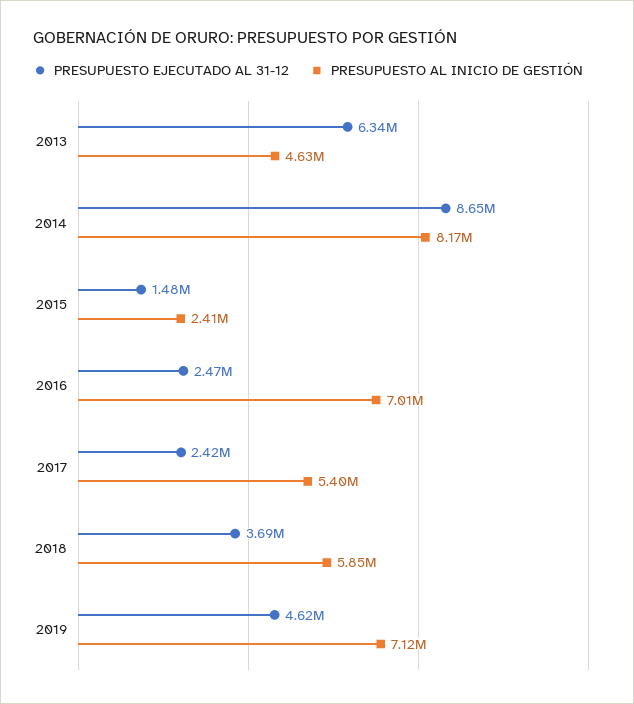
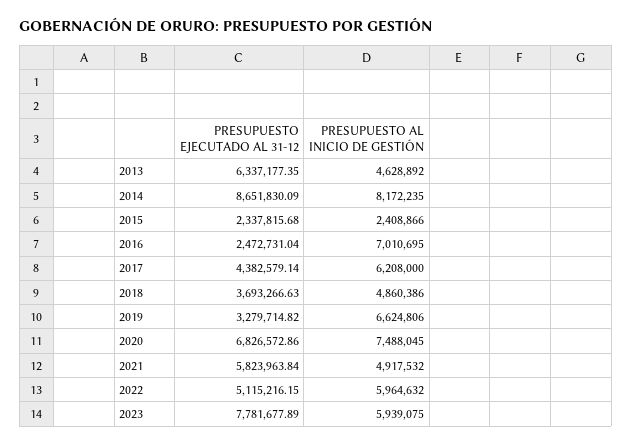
PRESUPUESTO EJECUTADO AL 31-12, 2015: 1480000 -> 2337815.68
PRESUPUESTO EJECUTADO AL 31-12, 2017: 2420000 -> 4382579.14
PRESUPUESTO AL INICIO DE GESTIÓN, 2017: 5400000 -> 6208000
PRESUPUESTO AL INICIO DE GESTIÓN, 2018: 5850000 -> 4860386
PRESUPUESTO EJECUTADO AL 31-12, 2019: 4620000 -> 3279714.82
PRESUPUESTO AL INICIO DE GESTIÓN, 2019: 7120000 -> 6624806
PRESUPUESTO EJECUTADO AL 31-12, 2020: none -> 6826572.86
PRESUPUESTO AL INICIO DE GESTIÓN, 2020: none -> 7488045
PRESUPUESTO EJECUTADO AL 31-12, 2021: none -> 5823963.84
PRESUPUESTO AL INICIO DE GESTIÓN, 2021: none -> 4917532
PRESUPUESTO EJECUTADO AL 31-12, 2022: none -> 5115216.15
PRESUPUESTO AL INICIO DE GESTIÓN, 2022: none -> 5964632
PRESUPUESTO EJECUTADO AL 31-12, 2023: none -> 7781677.89
PRESUPUESTO AL INICIO DE GESTIÓN, 2023: none -> 5939075

